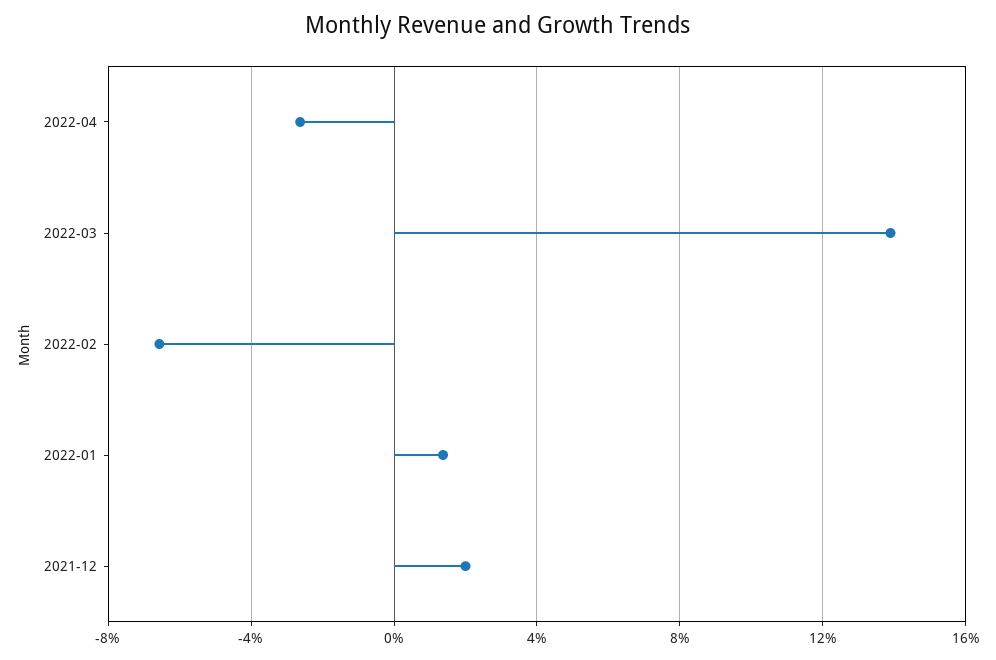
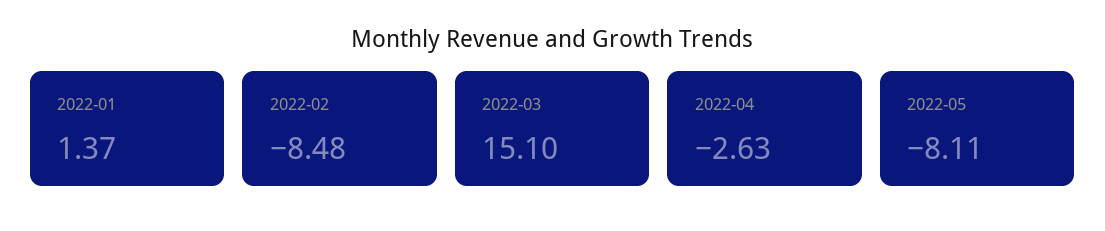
2022-03: 14 -> 15.1
2022-02: -6.5 -> -8.48
2021-12: 2 -> none
2022-05: none -> -8.11

